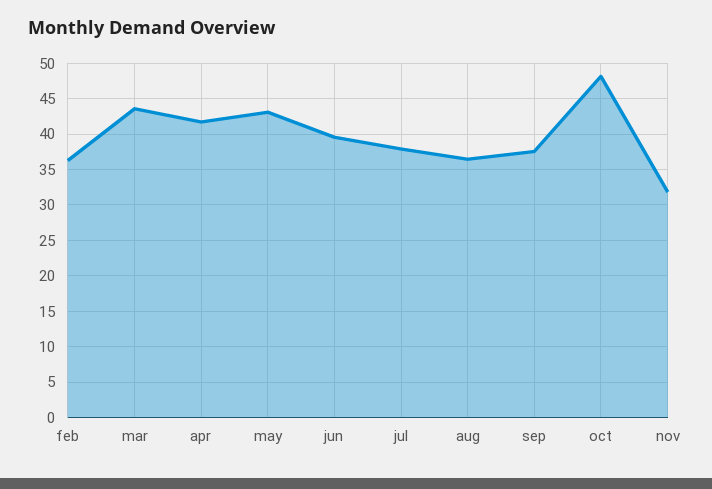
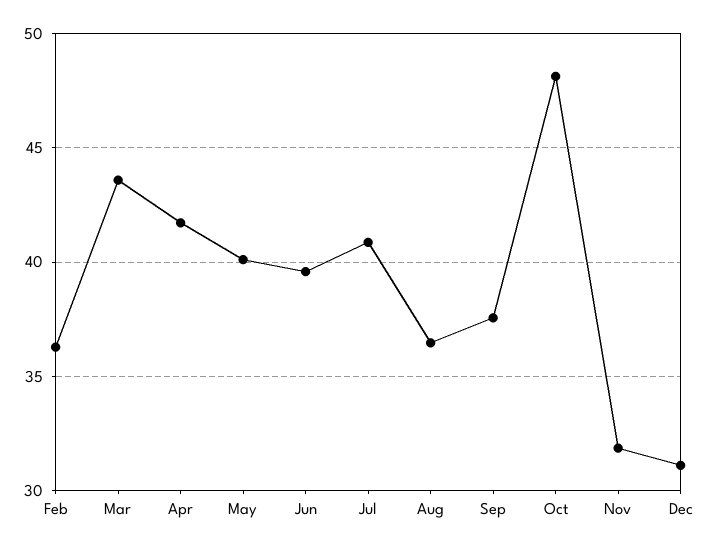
may: 43 -> 40
jul: 38 -> 41
Dec: none -> 31

